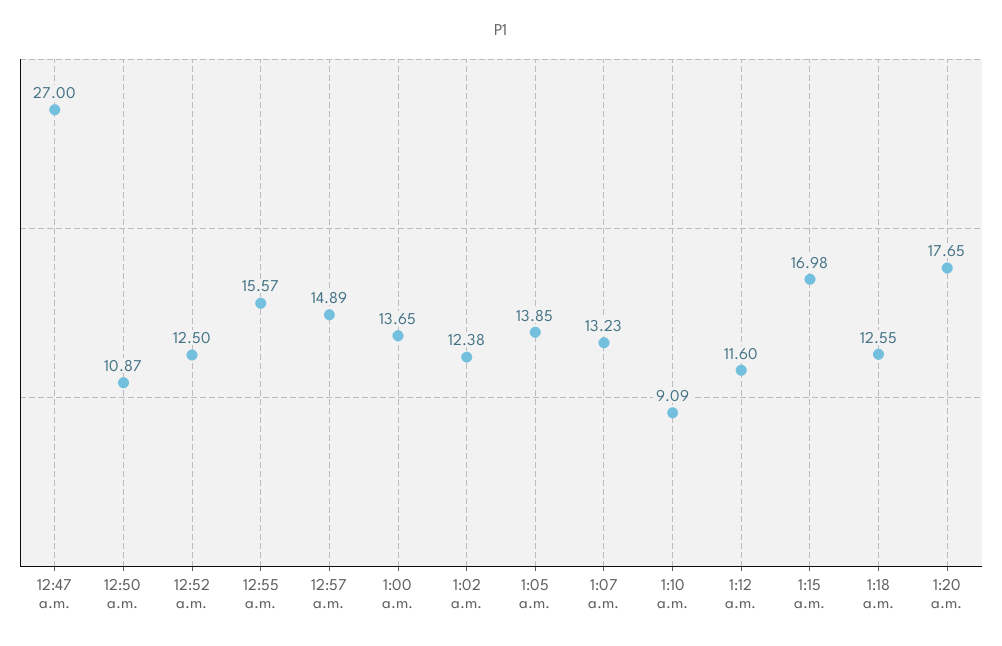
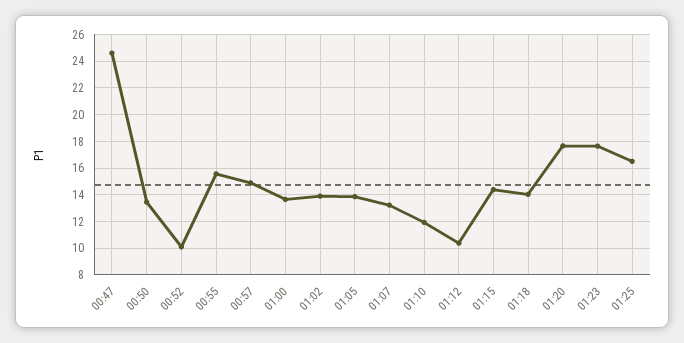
12:47 a.m.: 27 -> 24.5
12:50 a.m.: 10.87 -> 13.5
12:52 a.m.: 12.5 -> 10
1:02 a.m.: 12.38 -> 14
1:10 a.m.: 9.09 -> 12
1:12 a.m.: 11.6 -> 10.5
1:15 a.m.: 16.98 -> 14.5
1:18 a.m.: 12.55 -> 14
01:23: none -> 17.5
01:25: none -> 16.5

